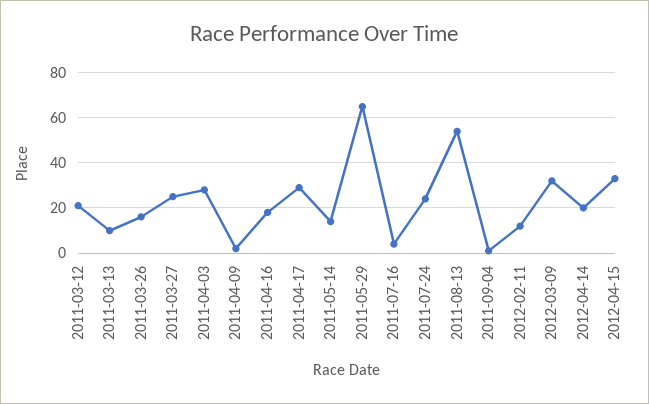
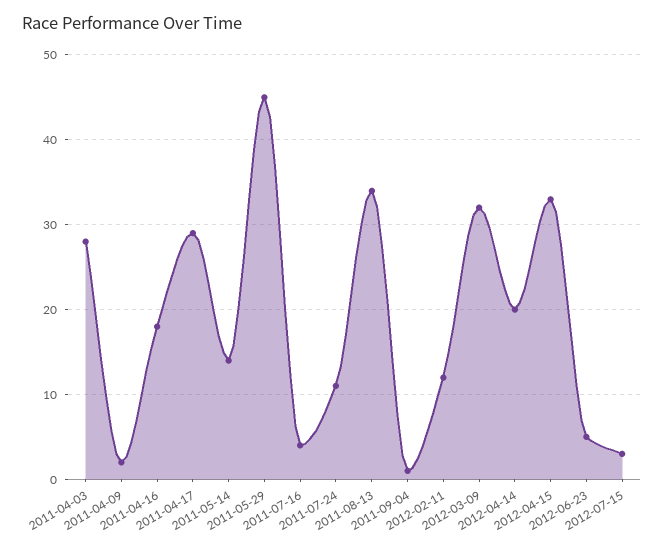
2011-03-12: 20 -> none
2011-03-13: 10 -> none
2011-03-26: 15 -> none
2011-03-27: 25 -> none
2011-05-29: 65 -> 45
2011-07-24: 25 -> 11
2011-08-13: 55 -> 34
2012-06-23: none -> 5
2012-07-15: none -> 3

